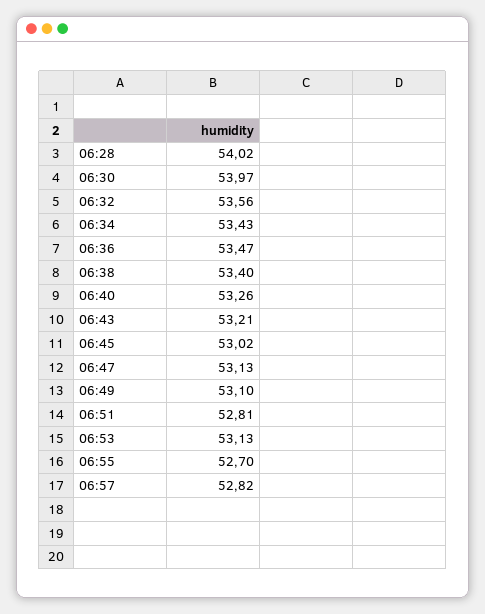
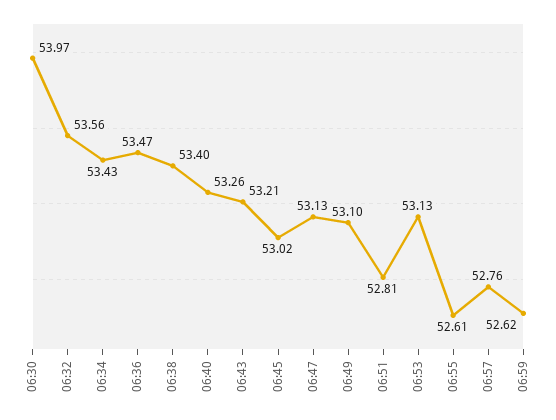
06:28: 54.02 -> none
06:55: 52.7 -> 52.61
06:57: 52.82 -> 52.76
06:59: none -> 52.62

